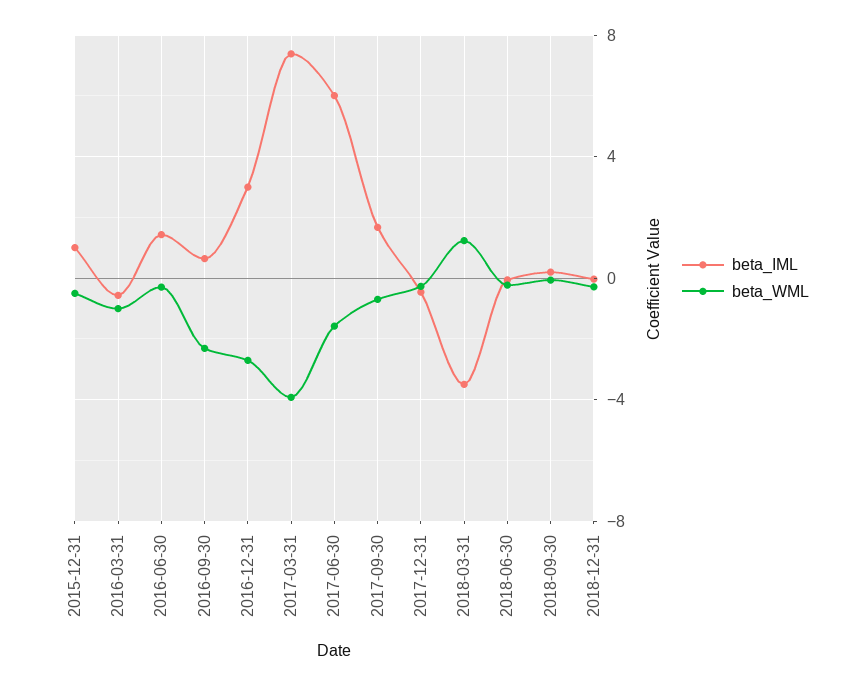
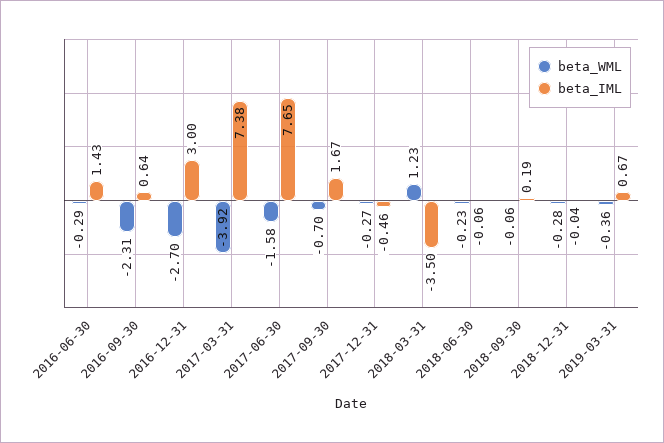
beta_IML, 2015-12-31: 1 -> none
beta_WML, 2015-12-31: -0.5 -> none
beta_IML, 2016-03-31: -0.5 -> none
beta_WML, 2016-03-31: -1 -> none
beta_IML, 2017-06-30: 6 -> 7.65
beta_WML, 2019-03-31: none -> -0.36
beta_IML, 2019-03-31: none -> 0.67

